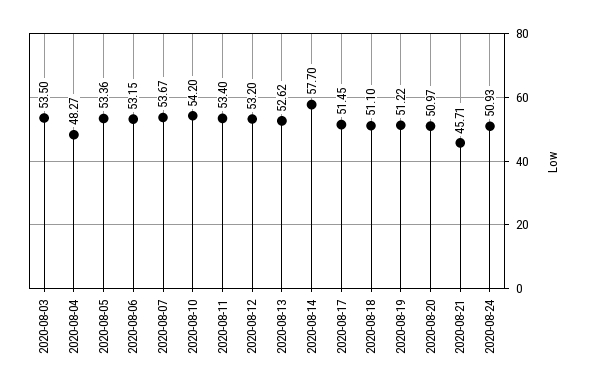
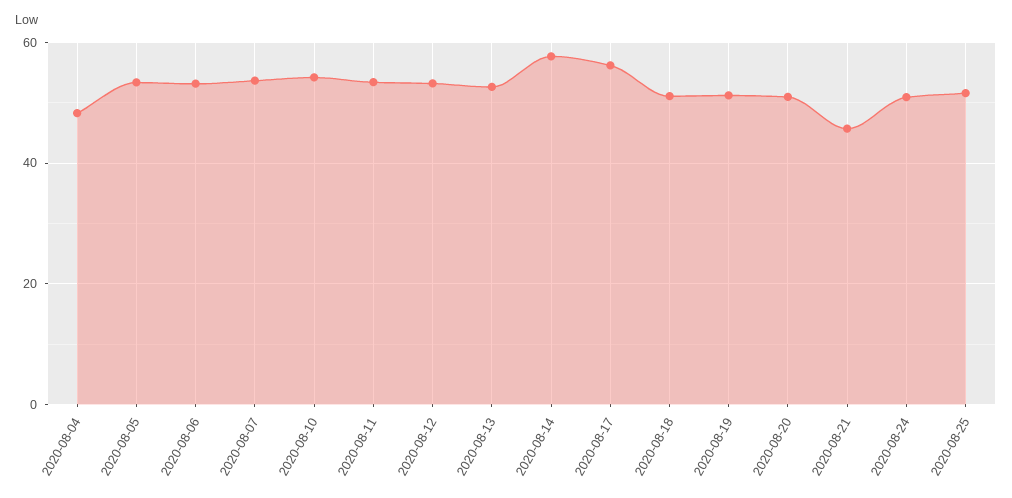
2020-08-03: 53.5 -> none
2020-08-17: 51.45 -> 56
2020-08-25: none -> 52

